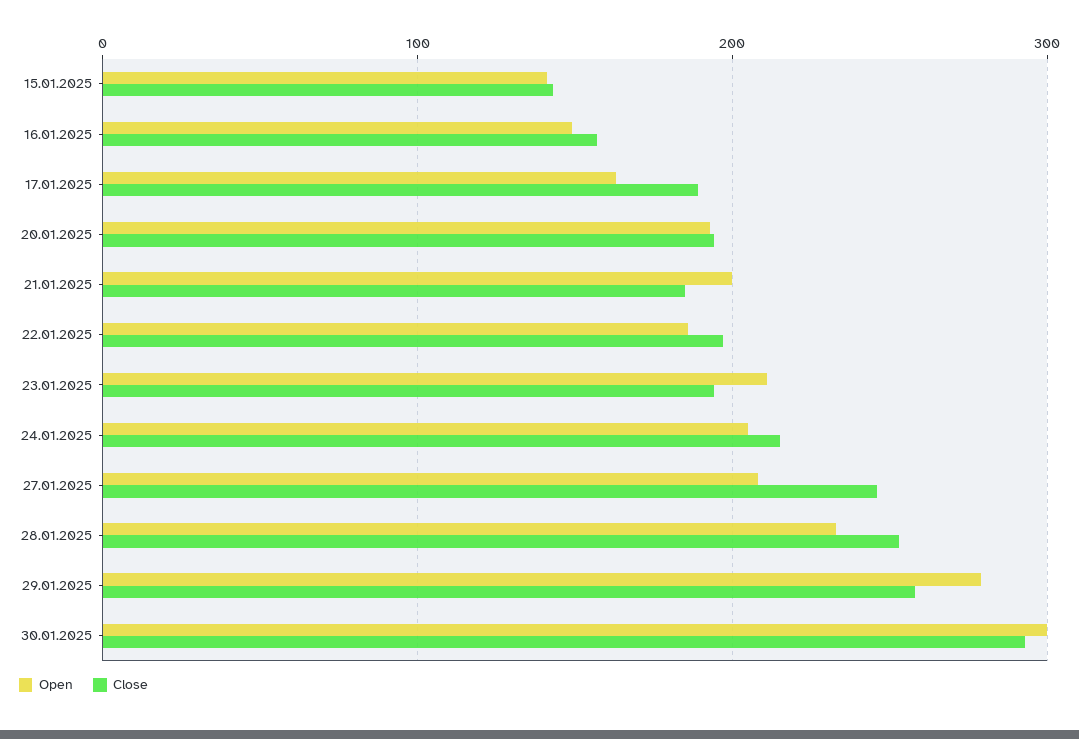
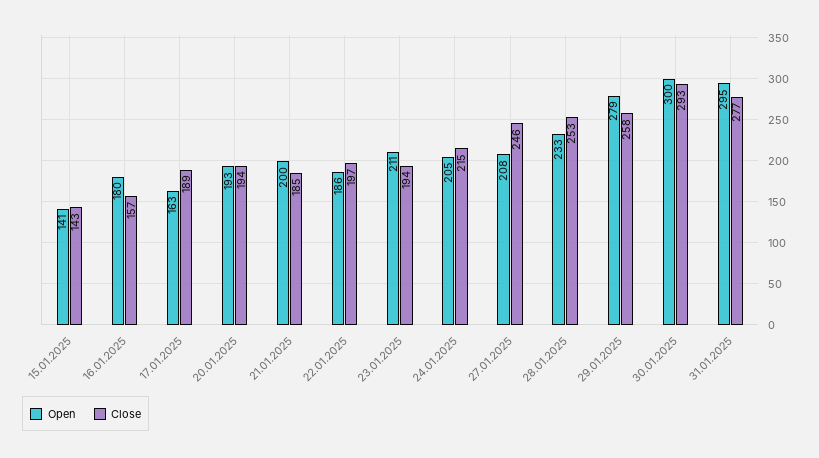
Open, 16.01.2025: 150 -> 180
Open, 31.01.2025: none -> 295
Close, 31.01.2025: none -> 277

